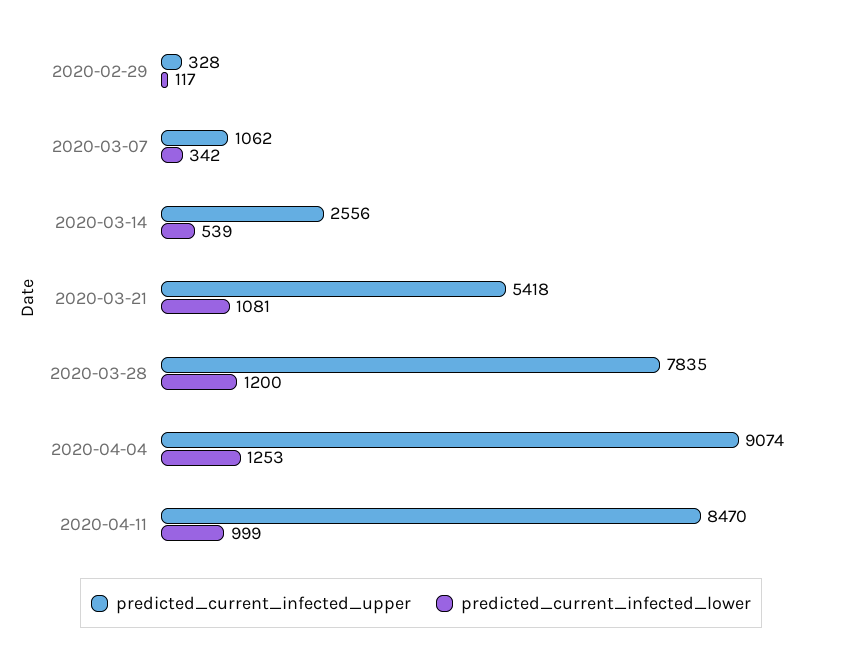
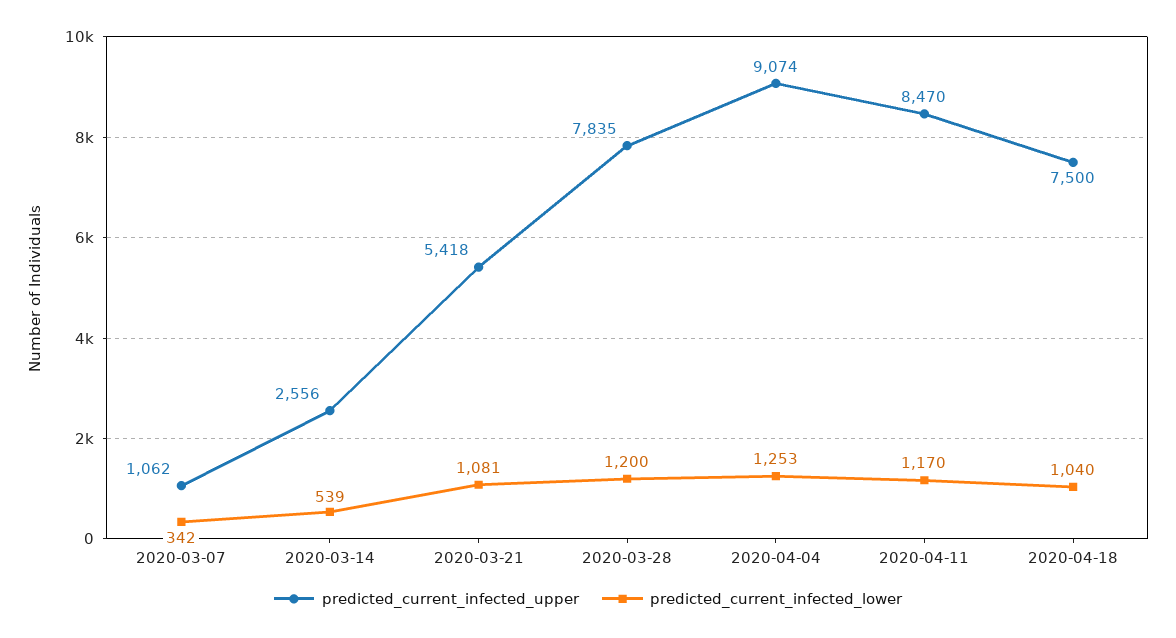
predicted_current_infected_upper, 2020-02-29: 328 -> none
predicted_current_infected_lower, 2020-02-29: 117 -> none
predicted_current_infected_lower, 2020-04-11: 999 -> 1170
predicted_current_infected_upper, 2020-04-18: none -> 7500
predicted_current_infected_lower, 2020-04-18: none -> 1040

